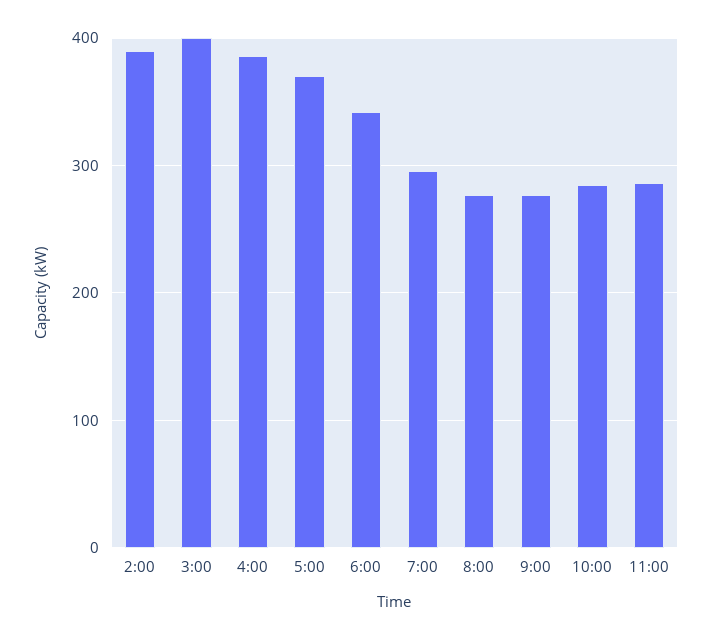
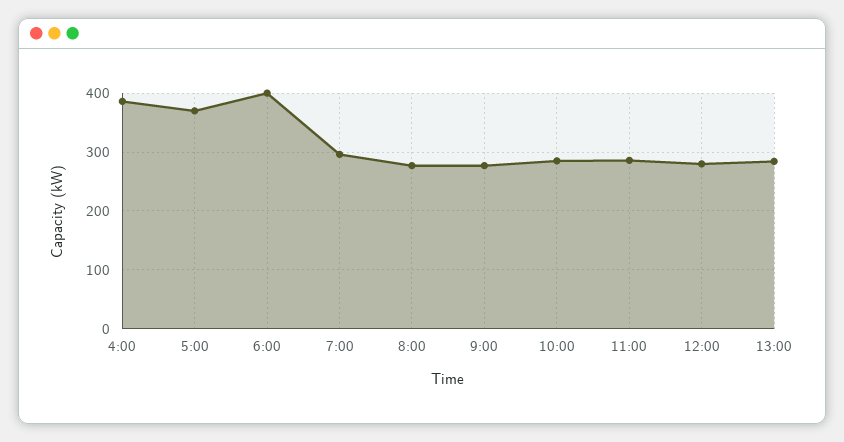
2:00: 390 -> none
3:00: 400 -> none
6:00: 340 -> 400
12:00: none -> 280
13:00: none -> 280

